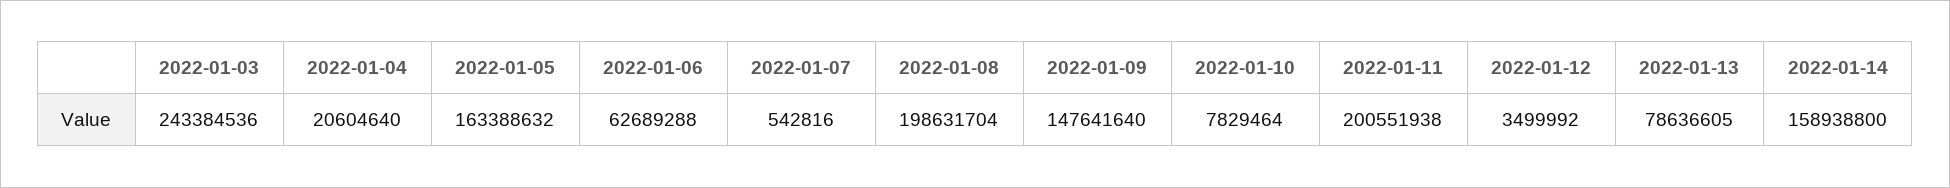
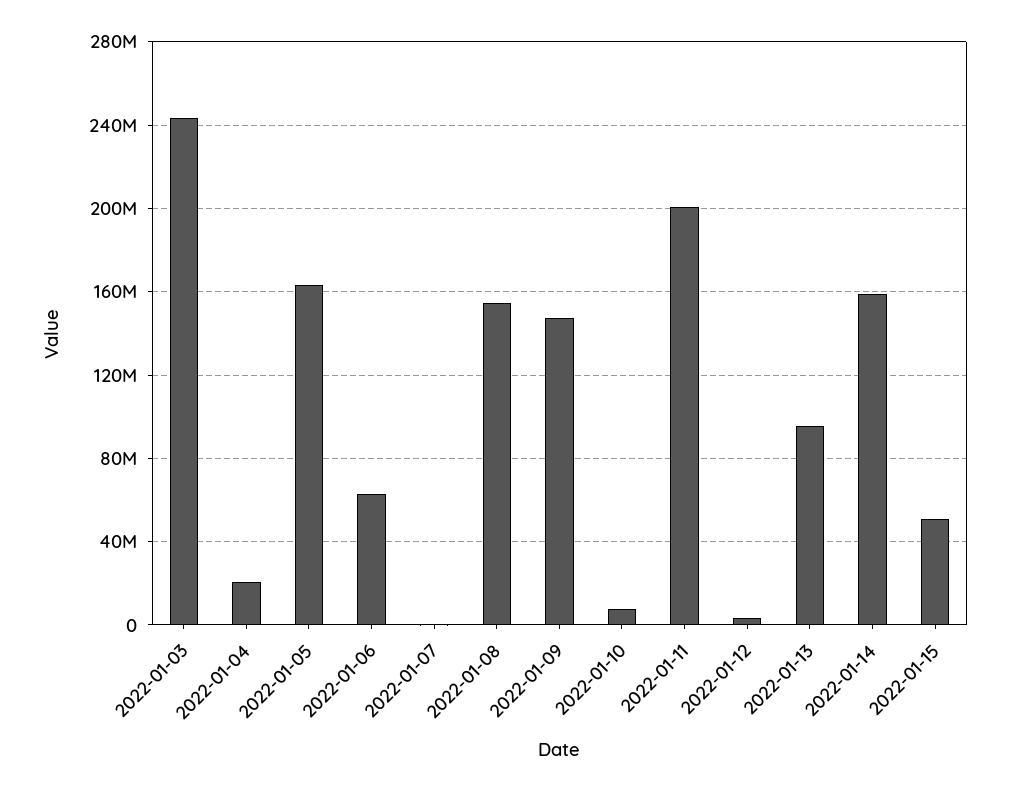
2022-01-08: 198631704 -> 155000000
2022-01-13: 78636605 -> 95000000
2022-01-15: none -> 50000000

